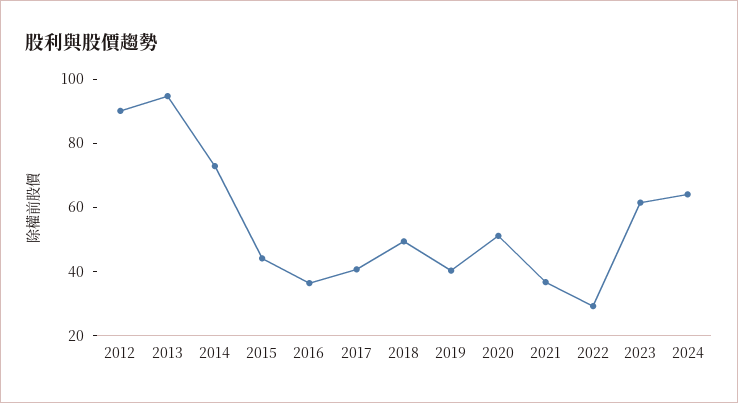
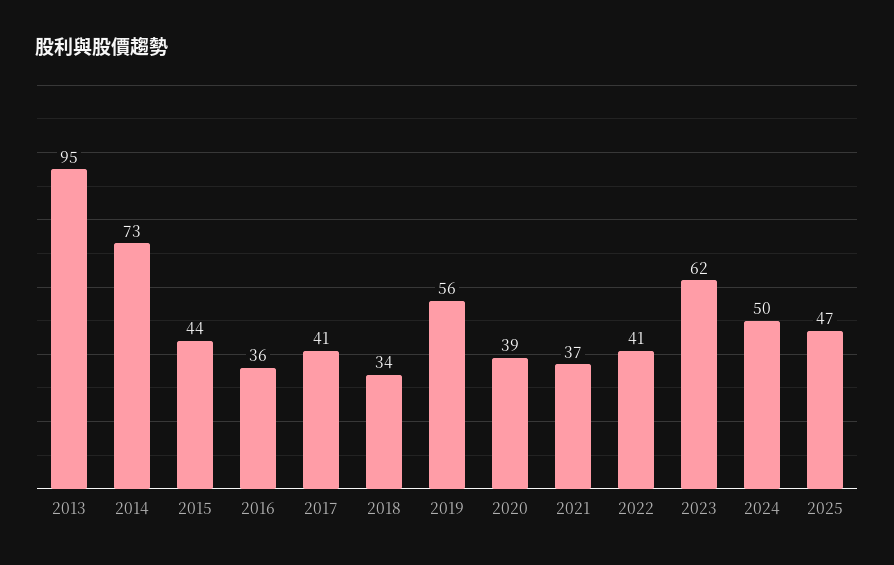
2012: 90 -> none
2018: 50 -> 34
2019: 40 -> 56
2020: 50 -> 39
2022: 30 -> 41
2024: 65 -> 50
2025: none -> 47

